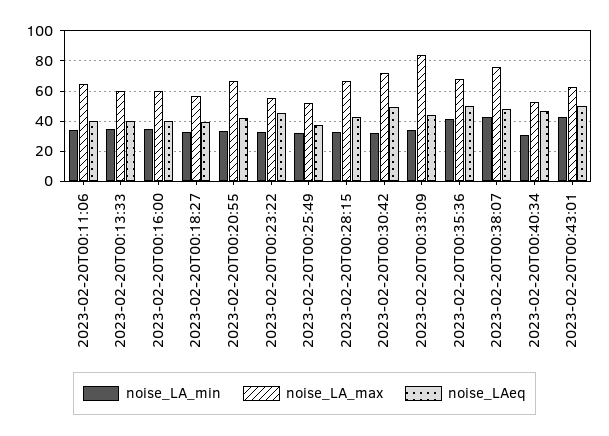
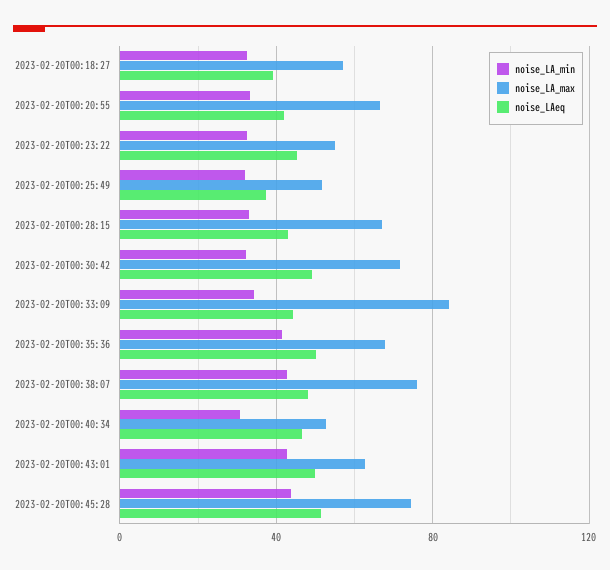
noise_LA_min, 2023-02-20T00:11:06: 35 -> none
noise_LA_max, 2023-02-20T00:11:06: 65 -> none
noise_LAeq, 2023-02-20T00:11:06: 40 -> none
noise_LA_min, 2023-02-20T00:13:33: 35 -> none
noise_LA_max, 2023-02-20T00:13:33: 60 -> none
noise_LAeq, 2023-02-20T00:13:33: 40 -> none
noise_LA_min, 2023-02-20T00:16:00: 35 -> none
noise_LA_max, 2023-02-20T00:16:00: 60 -> none
noise_LAeq, 2023-02-20T00:16:00: 40 -> none
noise_LA_min, 2023-02-20T00:45:28: none -> 45
noise_LA_max, 2023-02-20T00:45:28: none -> 75
noise_LAeq, 2023-02-20T00:45:28: none -> 50

